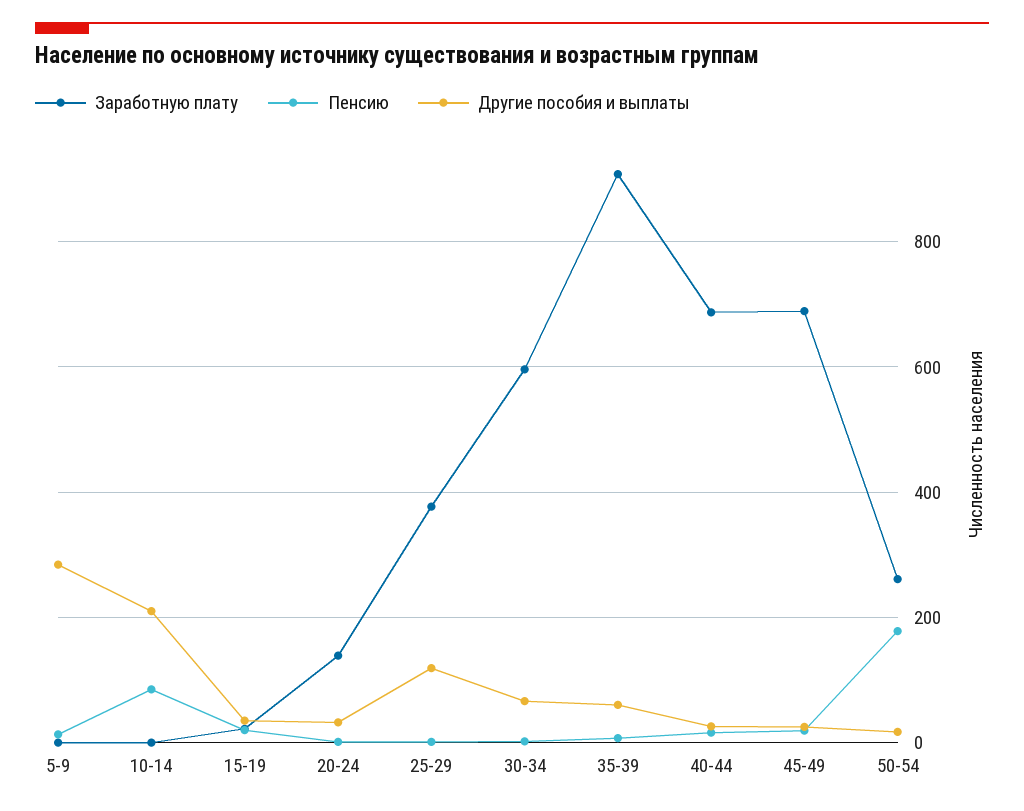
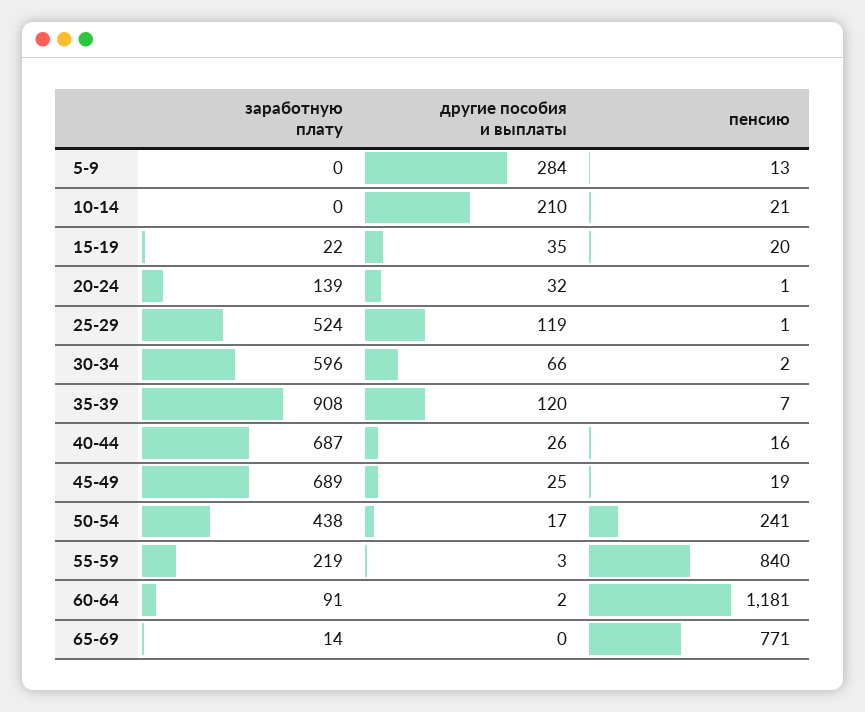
Пенсию, 10-14: 80 -> 21
Заработную плату, 25-29: 380 -> 524
Другие пособия и выплаты, 35-39: 60 -> 120
Заработную плату, 50-54: 260 -> 438
Пенсию, 50-54: 180 -> 241
Заработную плату, 55-59: none -> 219
Другие пособия и выплаты, 55-59: none -> 3
Пенсию, 55-59: none -> 840
Заработную плату, 60-64: none -> 91
Другие пособия и выплаты, 60-64: none -> 2
Пенсию, 60-64: none -> 1181
Заработную плату, 65-69: none -> 14
Другие пособия и выплаты, 65-69: none -> 0
Пенсию, 65-69: none -> 771

